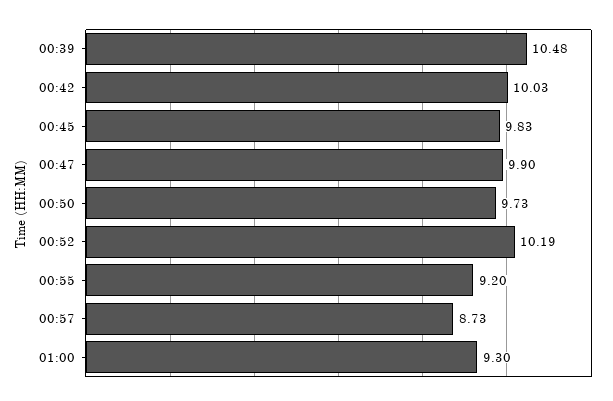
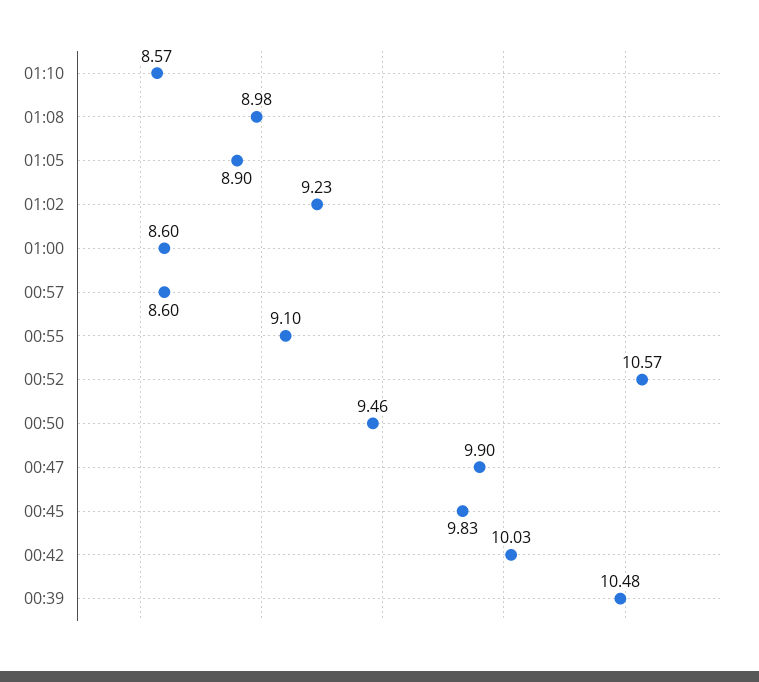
00:50: 9.73 -> 9.46
00:52: 10.19 -> 10.57
00:55: 9.2 -> 9.1
00:57: 8.73 -> 8.6
01:00: 9.3 -> 8.6
01:10: none -> 8.57
01:08: none -> 8.98
01:05: none -> 8.9
01:02: none -> 9.23

